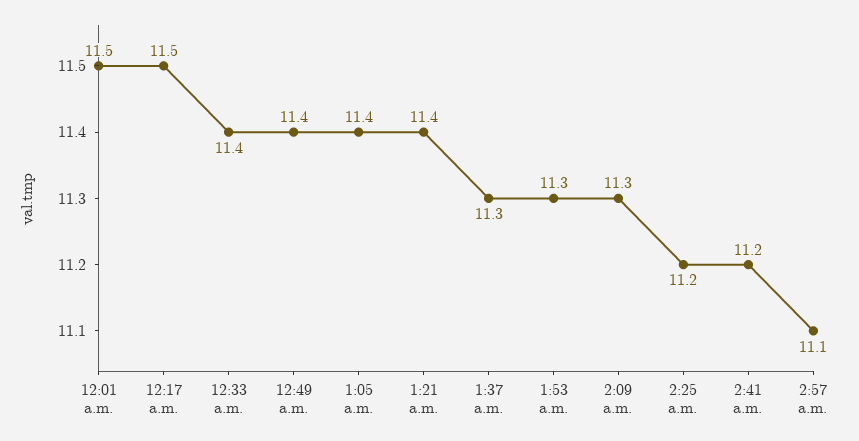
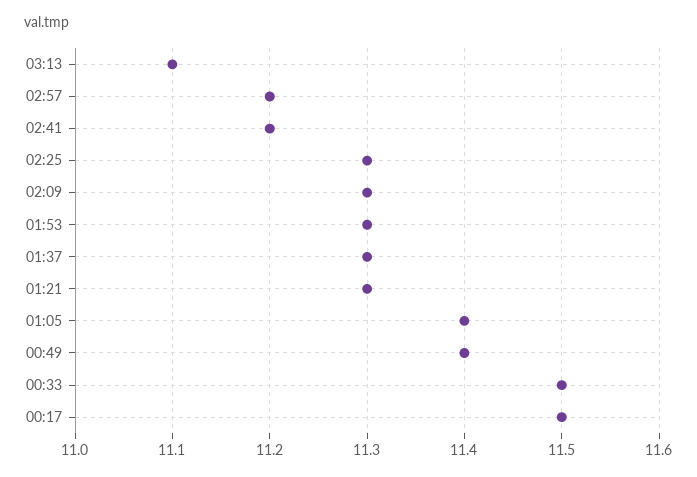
12:01 a.m.: 11.5 -> none
12:33 a.m.: 11.4 -> 11.5
1:21 a.m.: 11.4 -> 11.3
2:25 a.m.: 11.2 -> 11.3
2:57 a.m.: 11.1 -> 11.2
03:13: none -> 11.1

